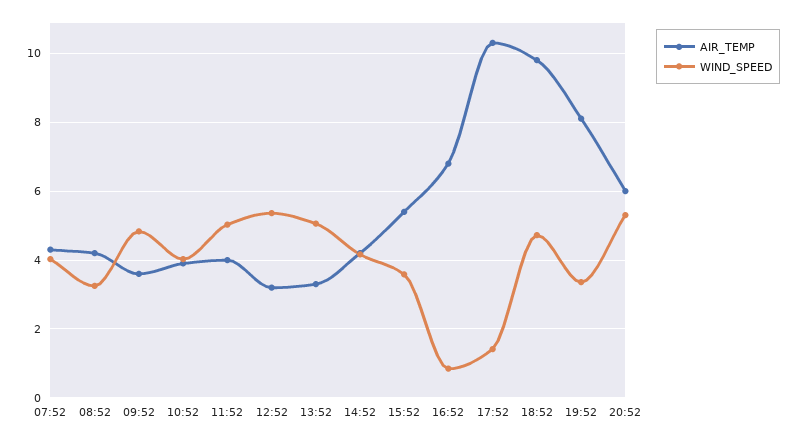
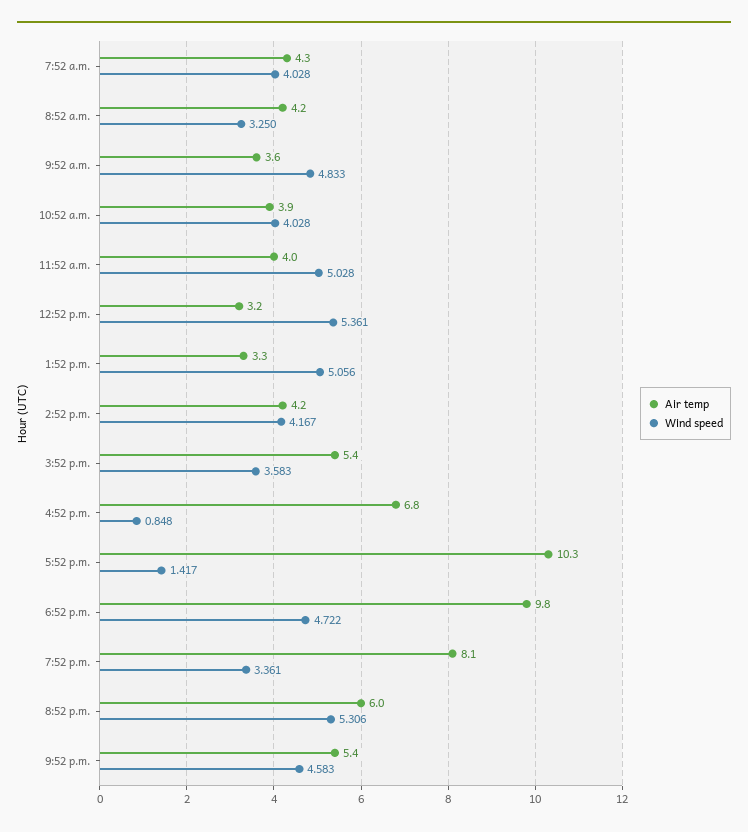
AIR_TEMP, 9:52 p.m.: none -> 5.4
WIND_SPEED, 9:52 p.m.: none -> 4.583

